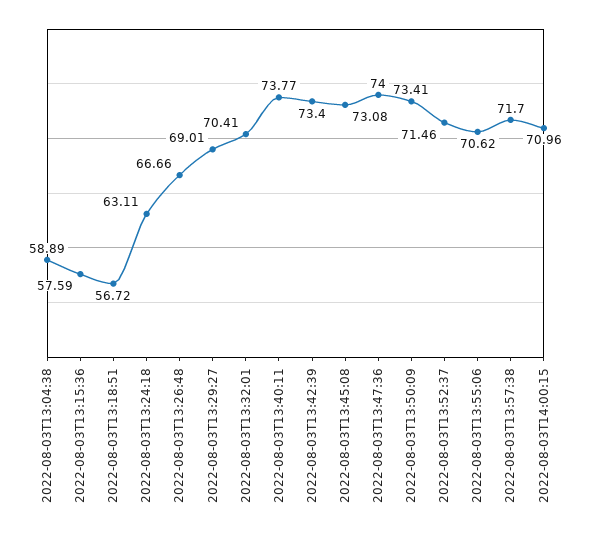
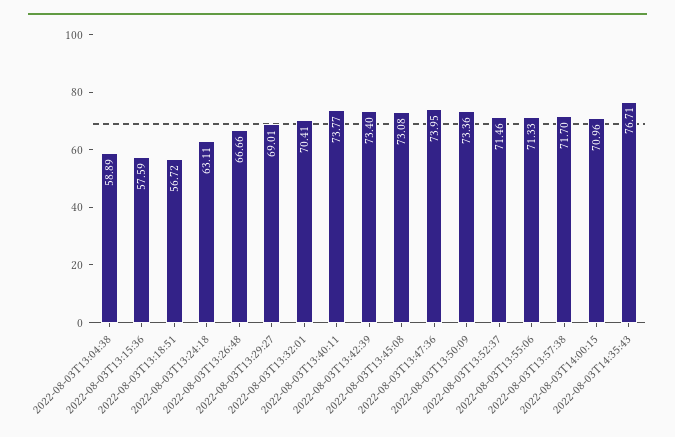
2022-08-03T13:47:36: 74 -> 73.95
2022-08-03T13:50:09: 73.41 -> 73.36
2022-08-03T13:55:06: 70.62 -> 71.33
2022-08-03T14:35:43: none -> 76.71

